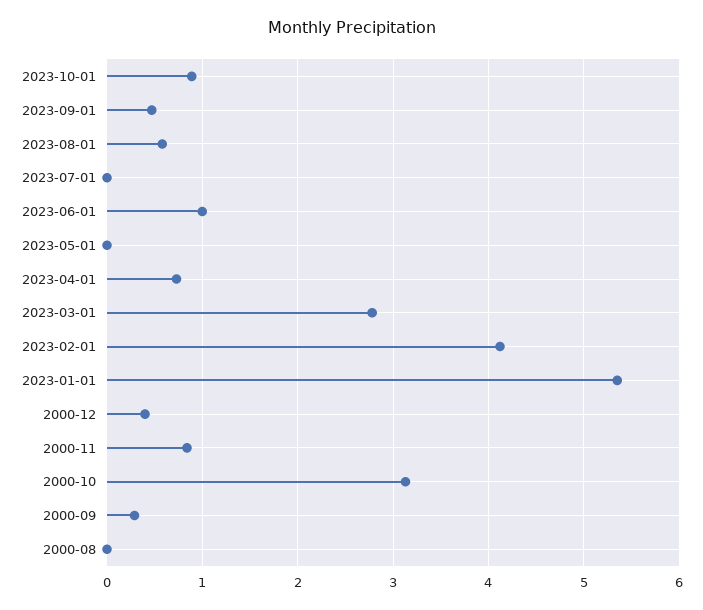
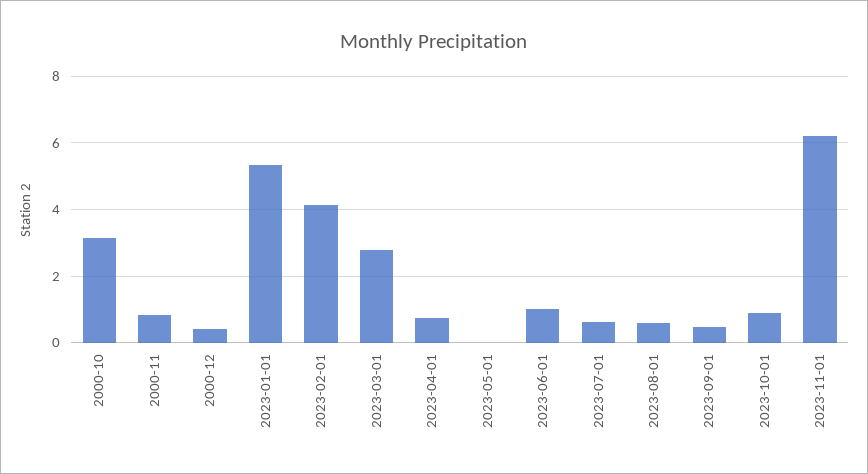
2023-07-01: 0 -> 0.6
2000-09: 0.3 -> none
2000-08: 0 -> none
2023-11-01: none -> 6.2

